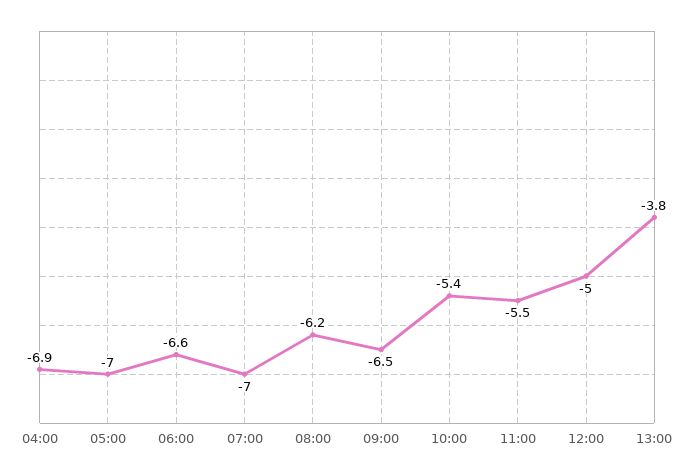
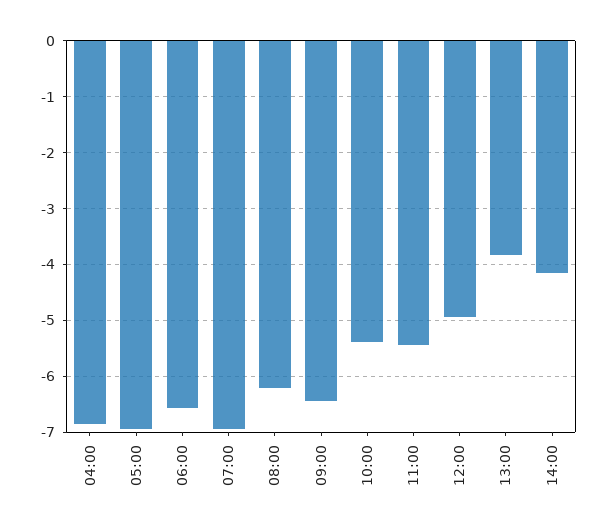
14:00: none -> -4.2

